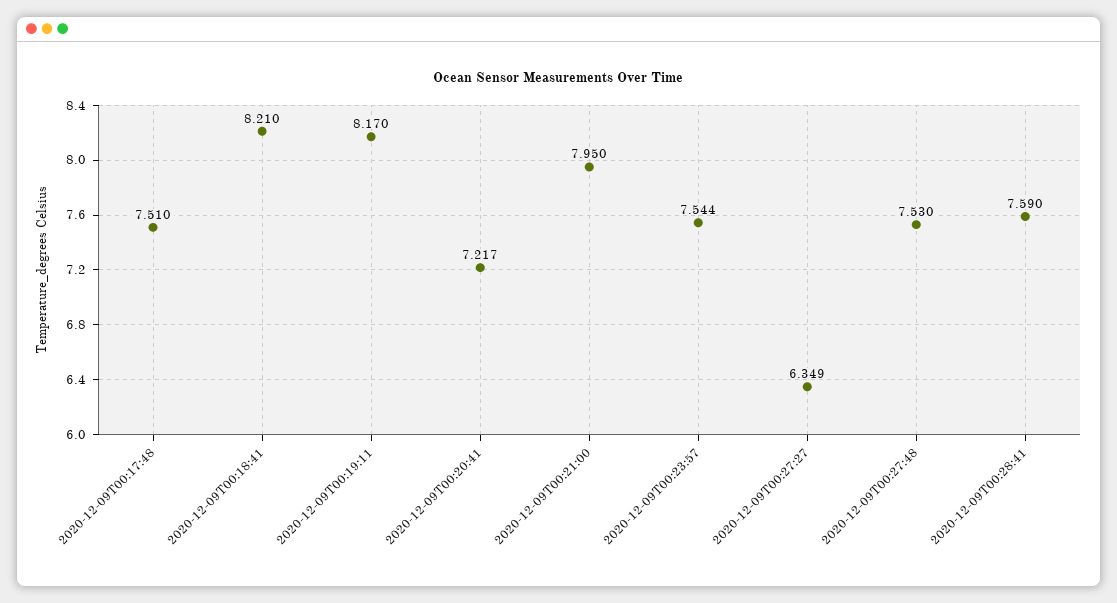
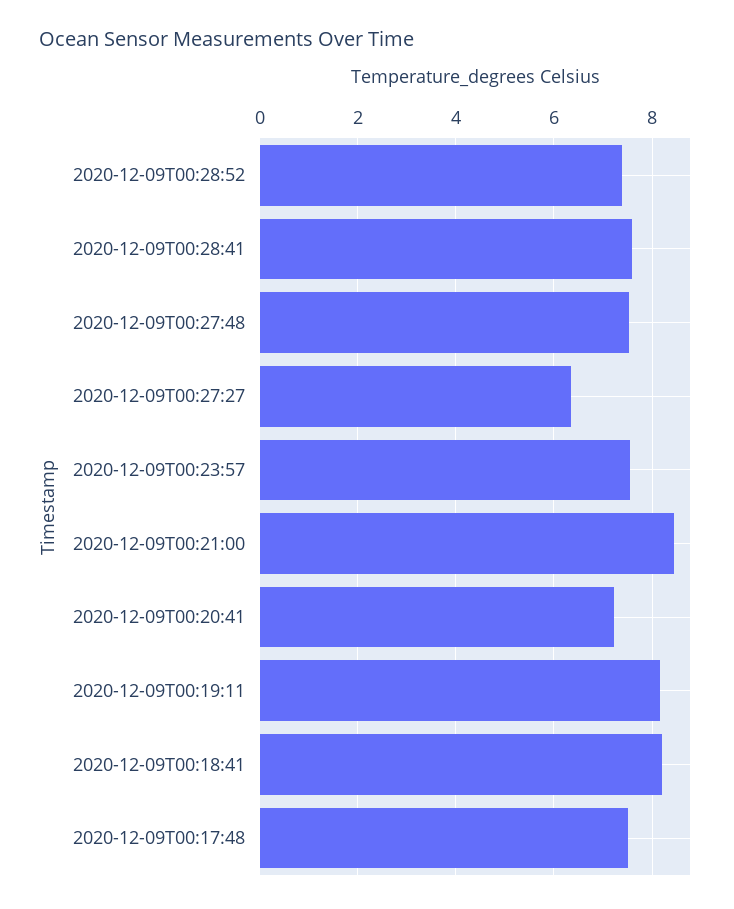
2020-12-09T00:21:00: 7.95 -> 8.4
2020-12-09T00:28:52: none -> 7.4

